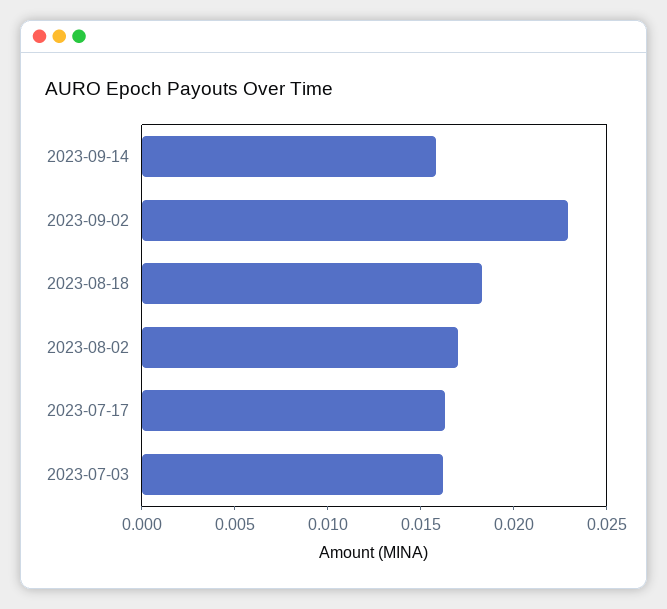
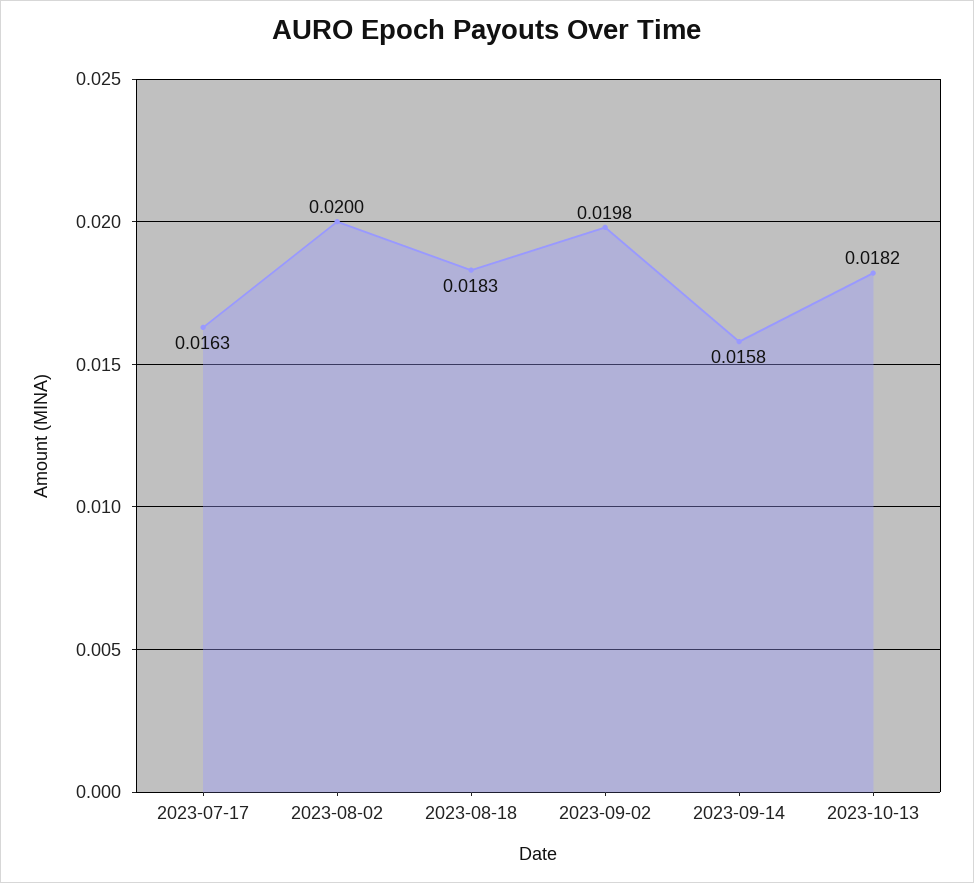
2023-09-02: 0.023 -> 0.0198
2023-08-02: 0.017 -> 0.02
2023-07-03: 0.016 -> none
2023-10-13: none -> 0.0182

